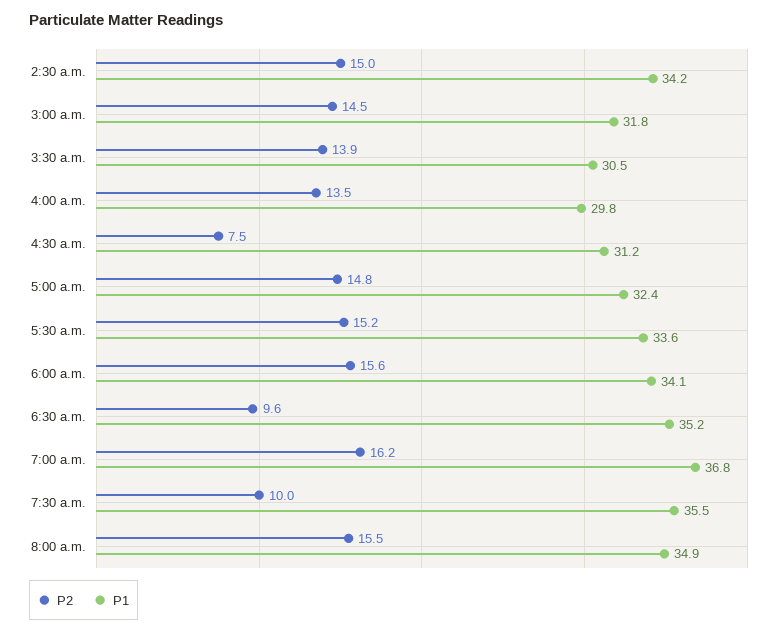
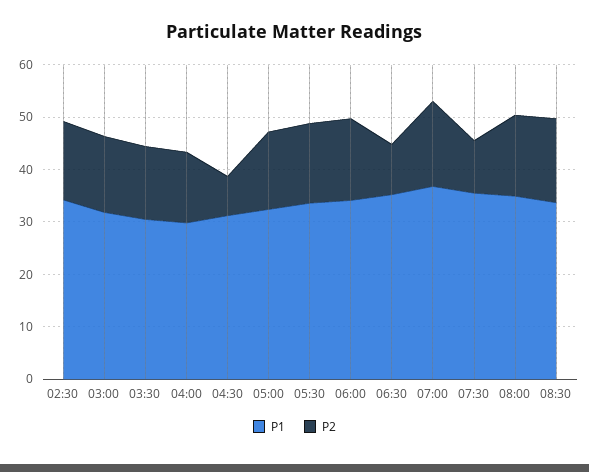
P1, 08:30: none -> 34
P2, 08:30: none -> 16

